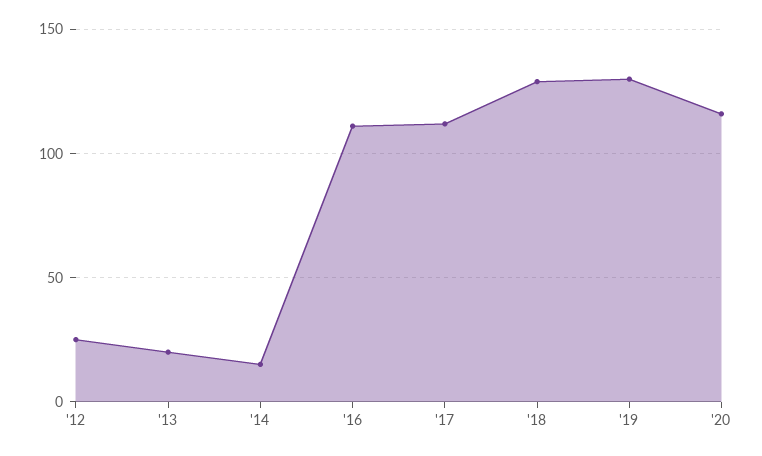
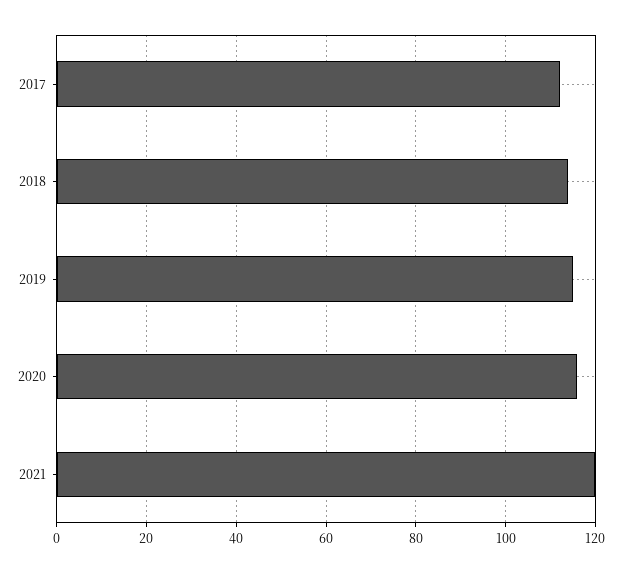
'12: 25 -> none
'13: 20 -> none
'14: 15 -> none
'16: 110 -> none
'18: 130 -> 115
'19: 130 -> 115
2021: none -> 120

